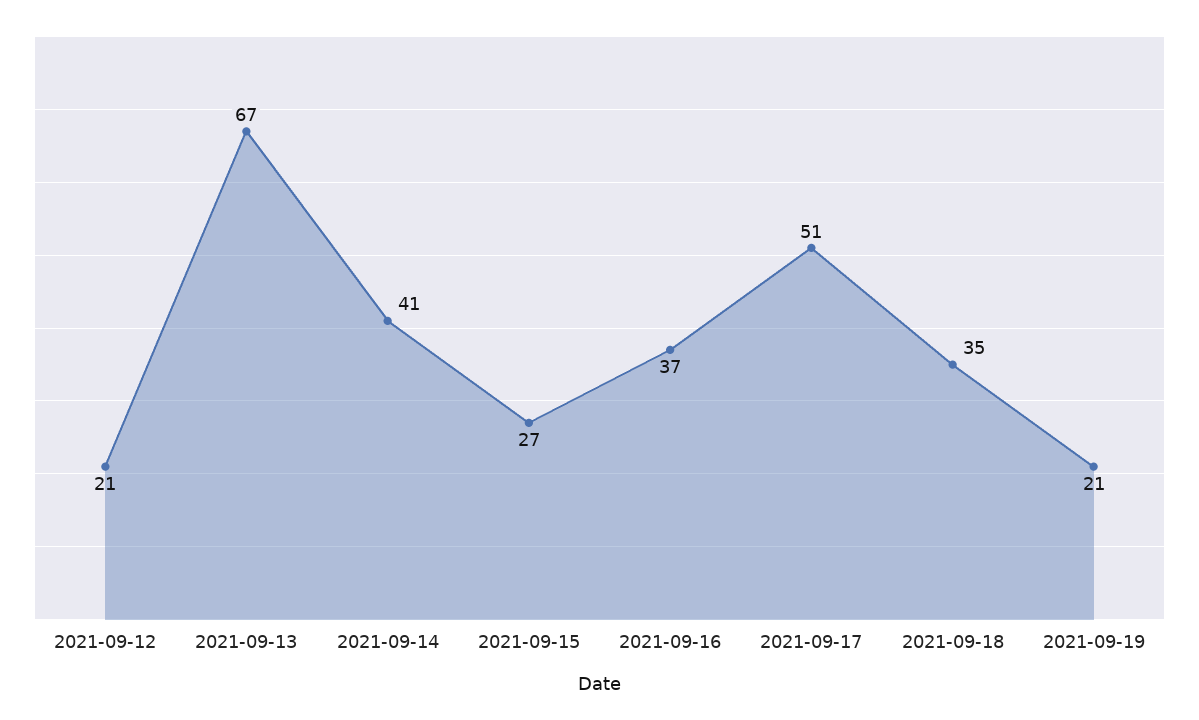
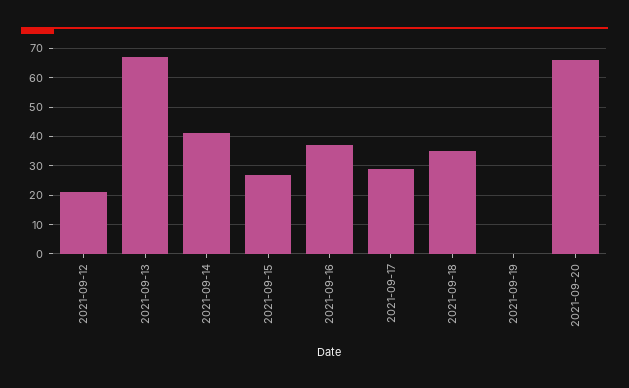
2021-09-17: 51 -> 30
2021-09-19: 21 -> 0
2021-09-20: none -> 65

